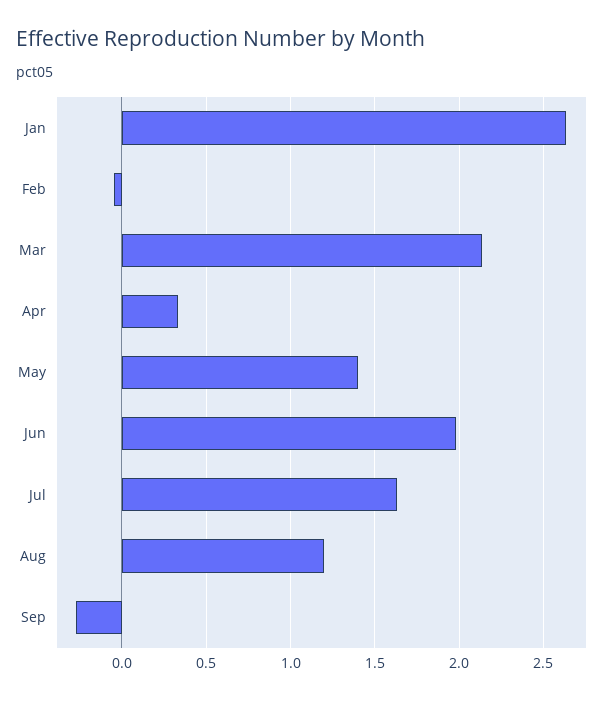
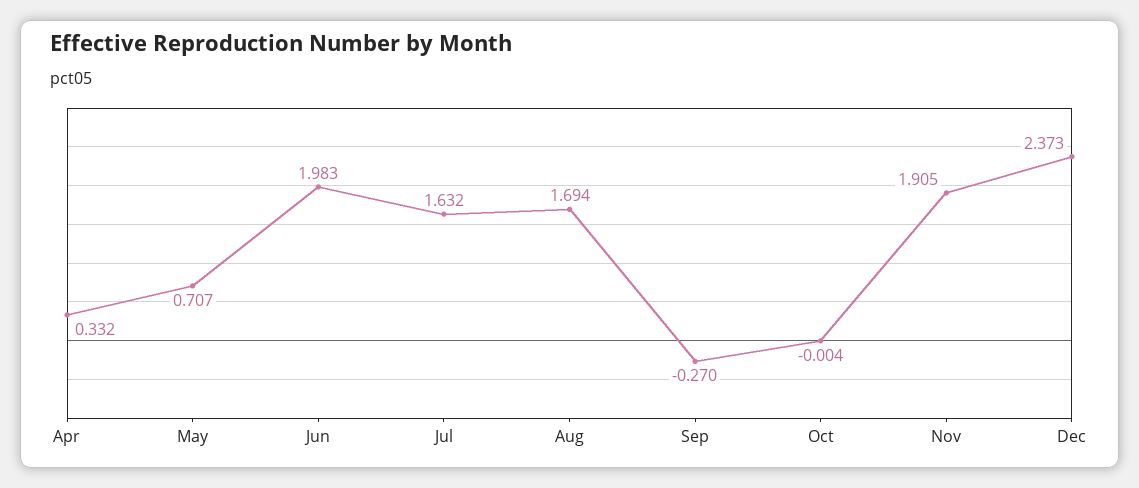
Jan: 2.65 -> none
Feb: -0.05 -> none
Mar: 2.15 -> none
May: 1.4 -> 0.707
Aug: 1.2 -> 1.694
Oct: none -> -0.004
Nov: none -> 1.905
Dec: none -> 2.373

